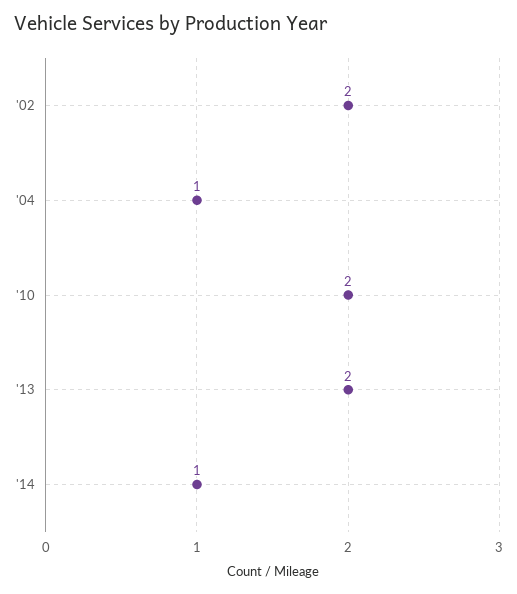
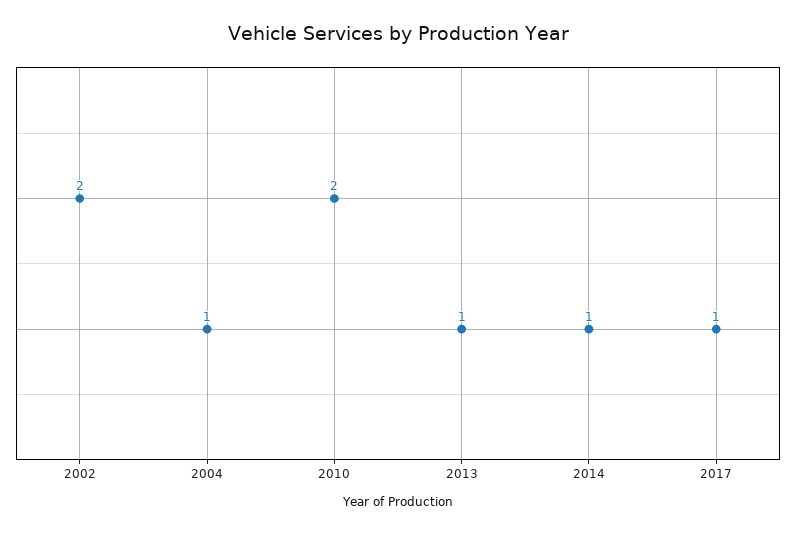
'13: 2 -> 1
2017: none -> 1

